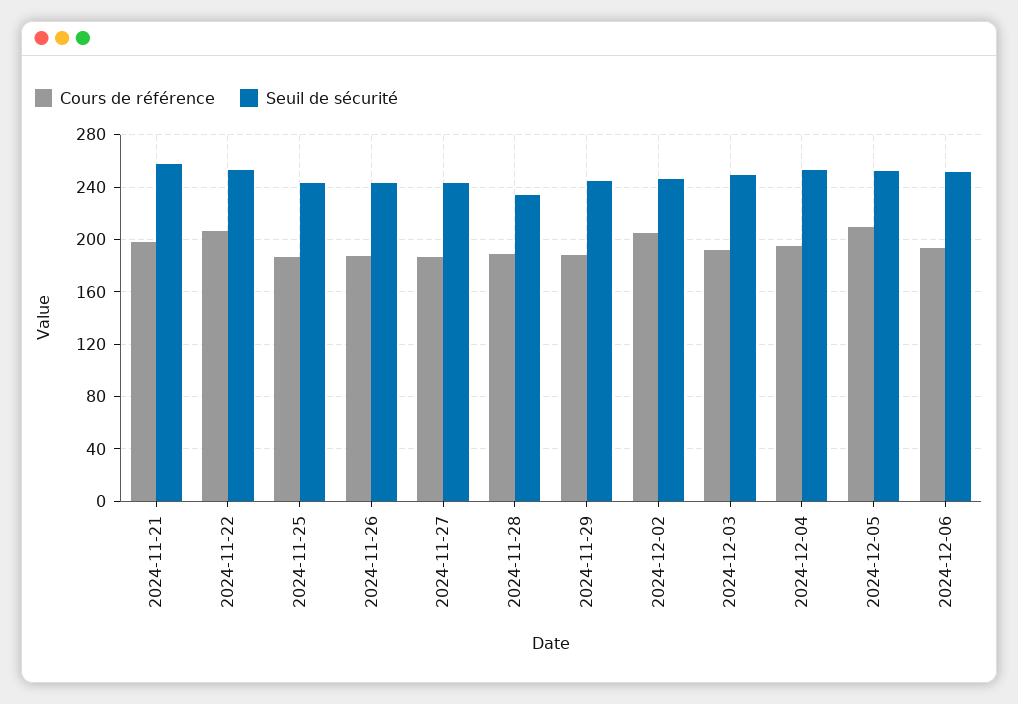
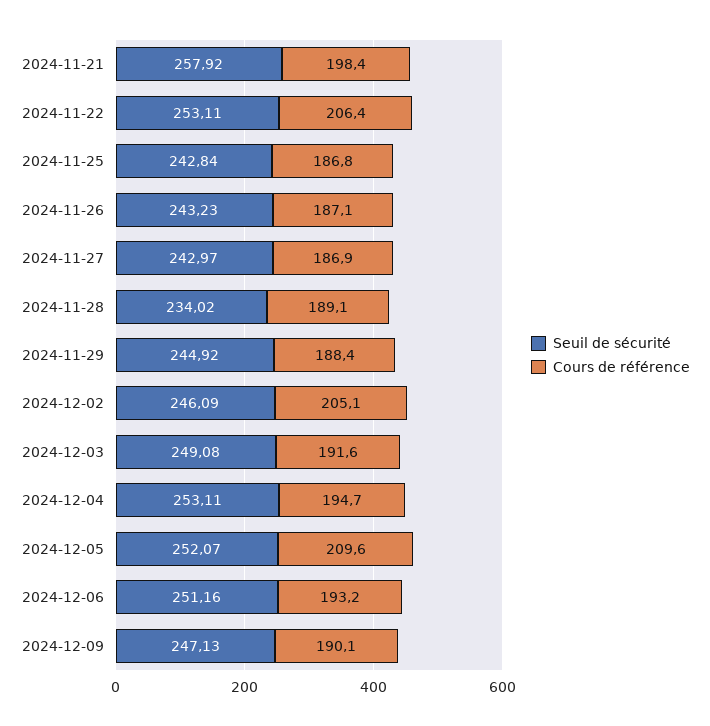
Seuil de sécurité, 2024-12-09: none -> 247.13
Cours de référence, 2024-12-09: none -> 190.1

